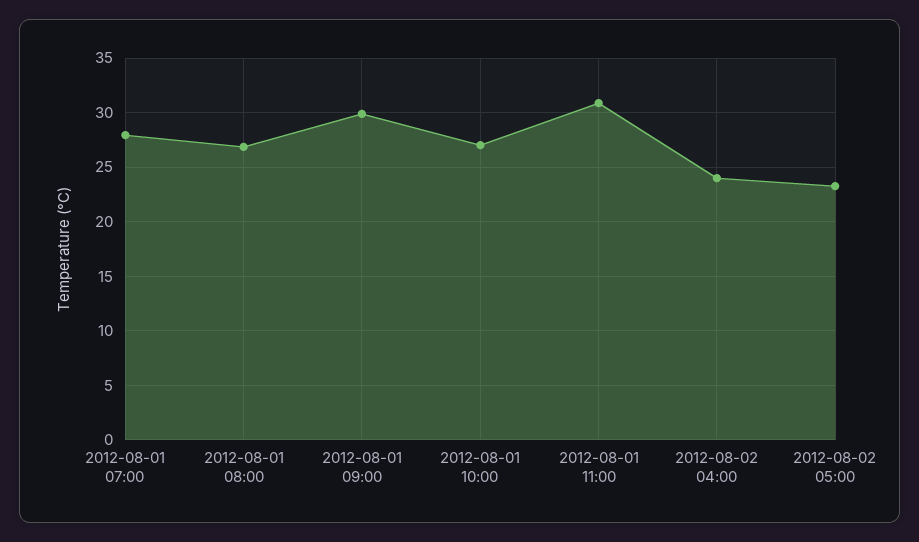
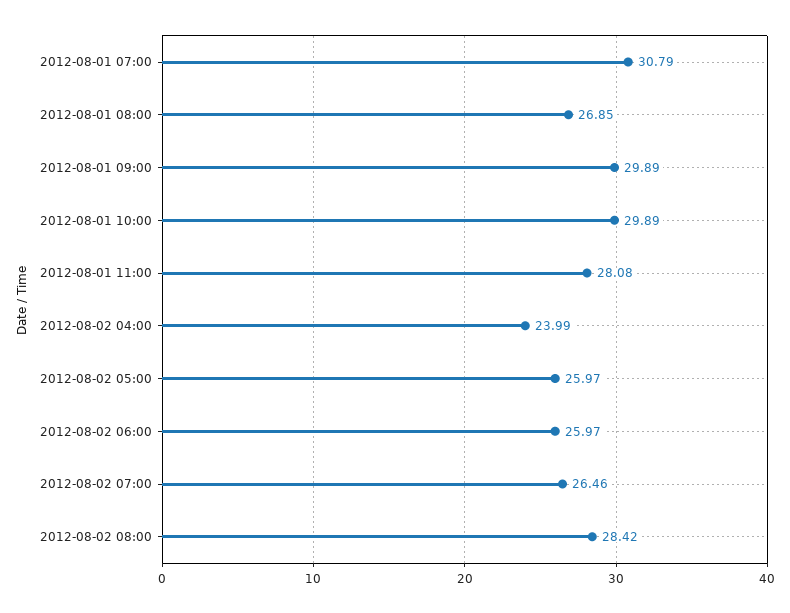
2012-08-01 07:00: 28 -> 30.79
2012-08-01 10:00: 27 -> 29.89
2012-08-01 11:00: 31 -> 28.08
2012-08-02 05:00: 23 -> 25.97
2012-08-02 06:00: none -> 25.97
2012-08-02 07:00: none -> 26.46
2012-08-02 08:00: none -> 28.42

